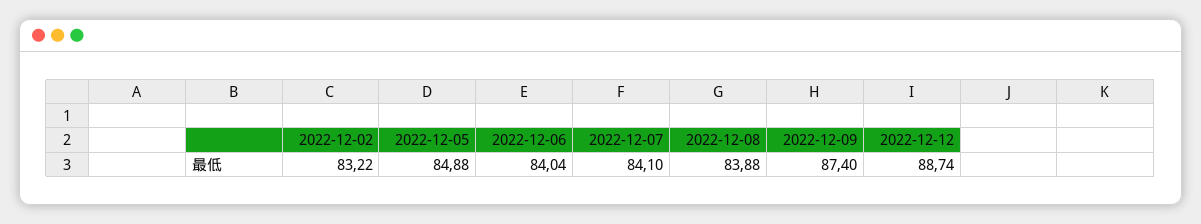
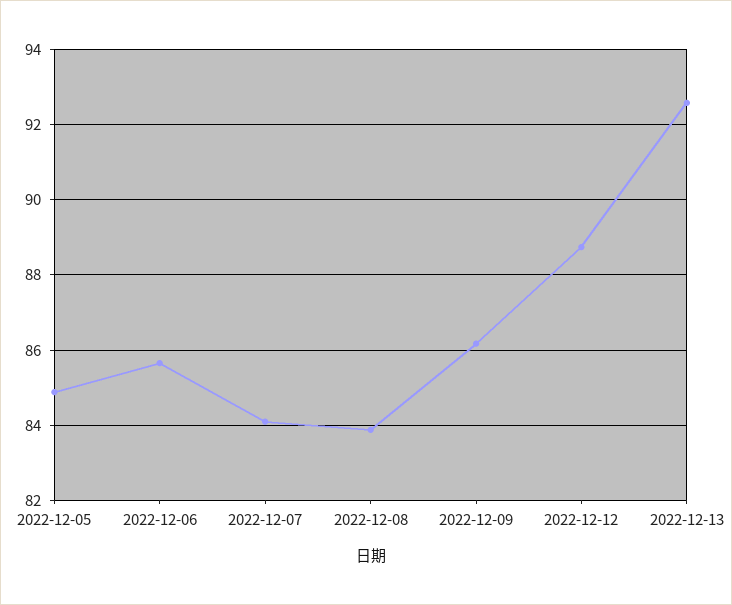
2022-12-02: 83.22 -> none
2022-12-06: 84.04 -> 85.6
2022-12-09: 87.4 -> 86.2
2022-12-13: none -> 92.6

